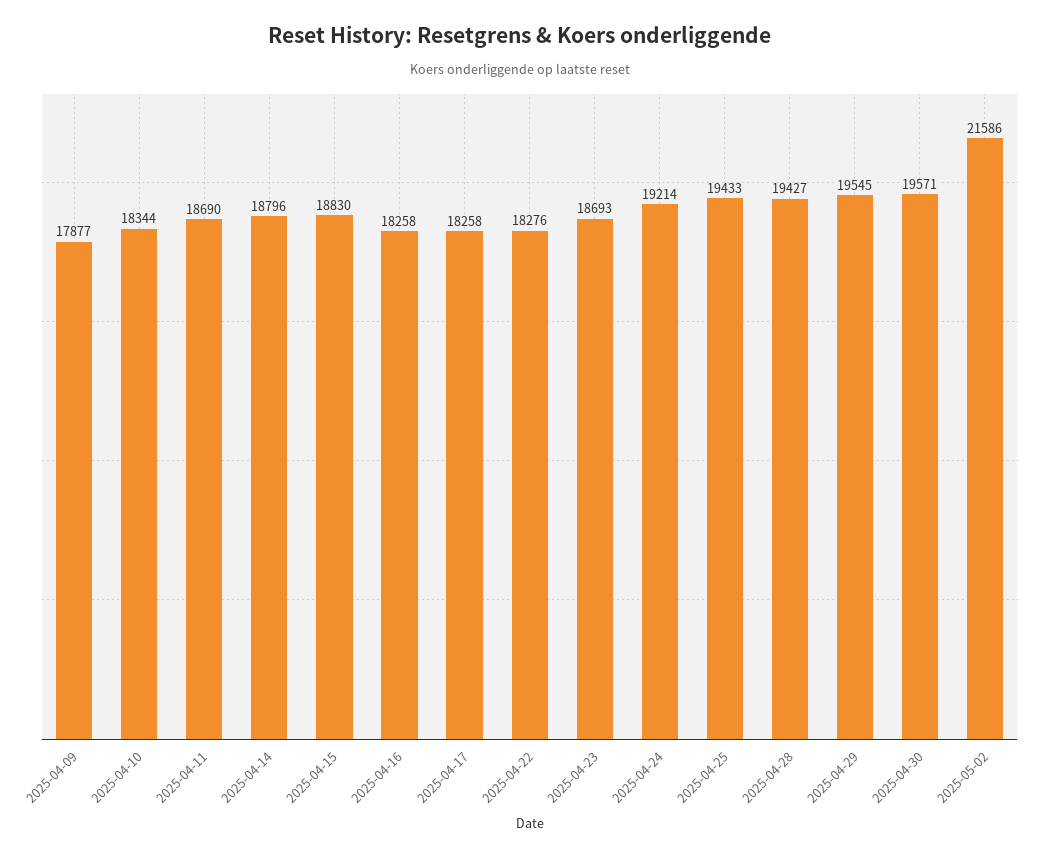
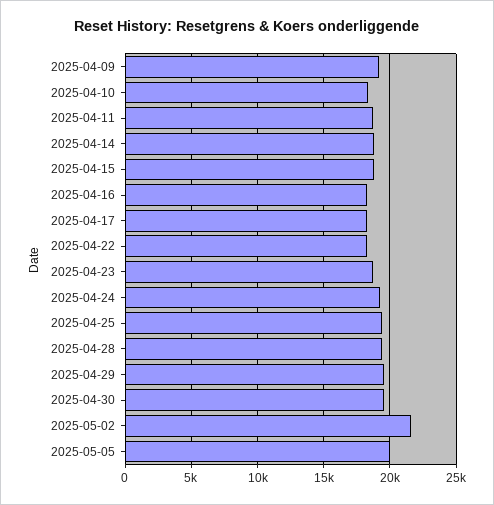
2025-04-09: 17877 -> 19000
2025-05-05: none -> 20000

